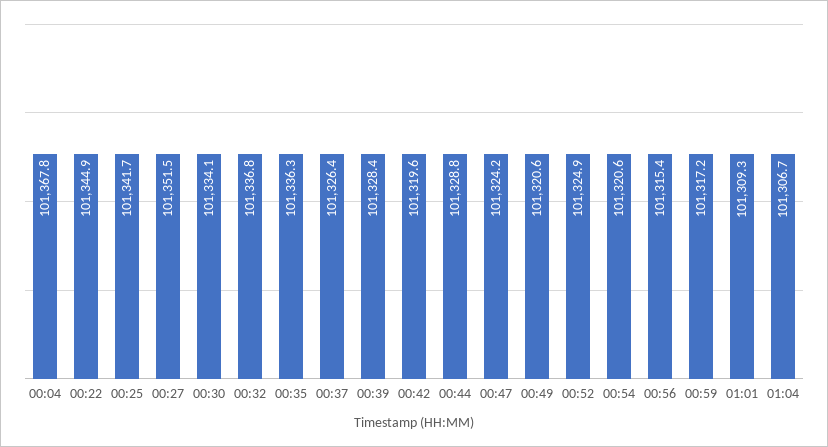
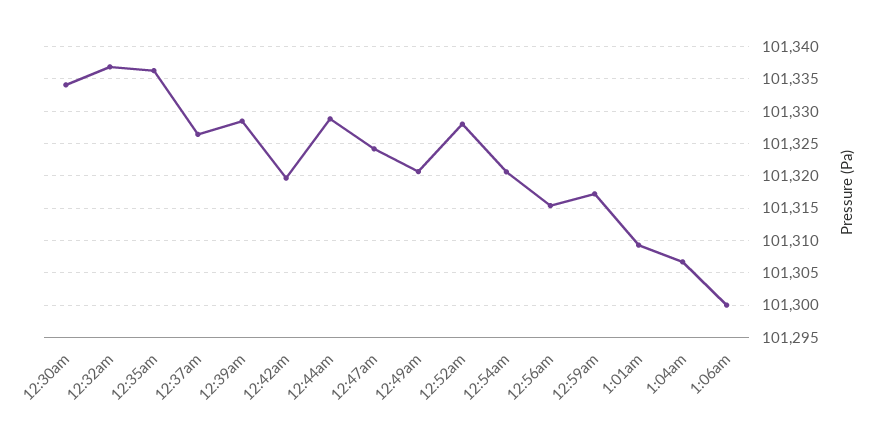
00:04: 101367.8 -> none
00:22: 101344.9 -> none
00:25: 101341.7 -> none
00:27: 101351.5 -> none
00:52: 101324.9 -> 101328
1:06am: none -> 101300

